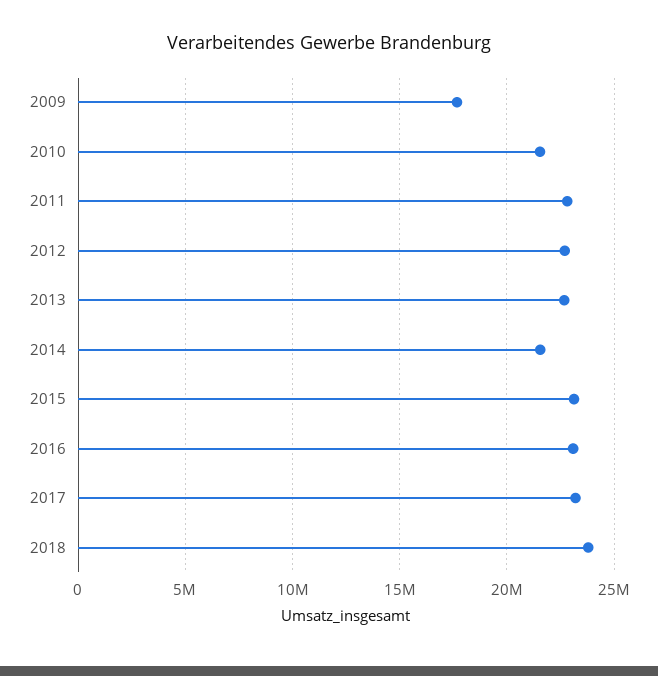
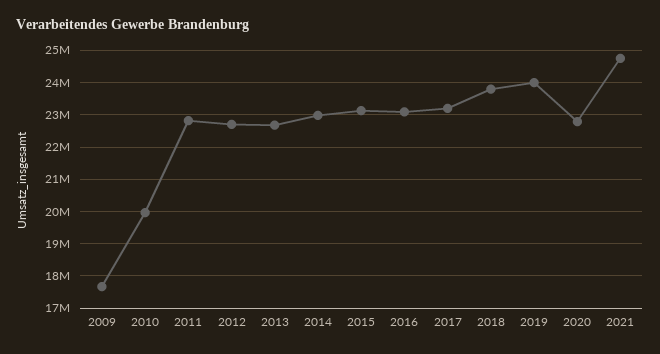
2010: 21500000 -> 20000000
2014: 21500000 -> 23000000
2019: none -> 24000000
2020: none -> 22800000
2021: none -> 24800000

